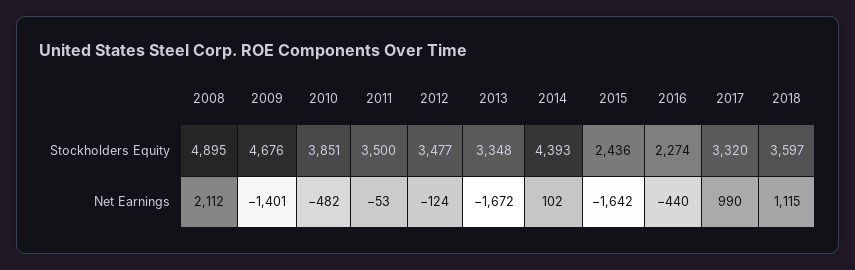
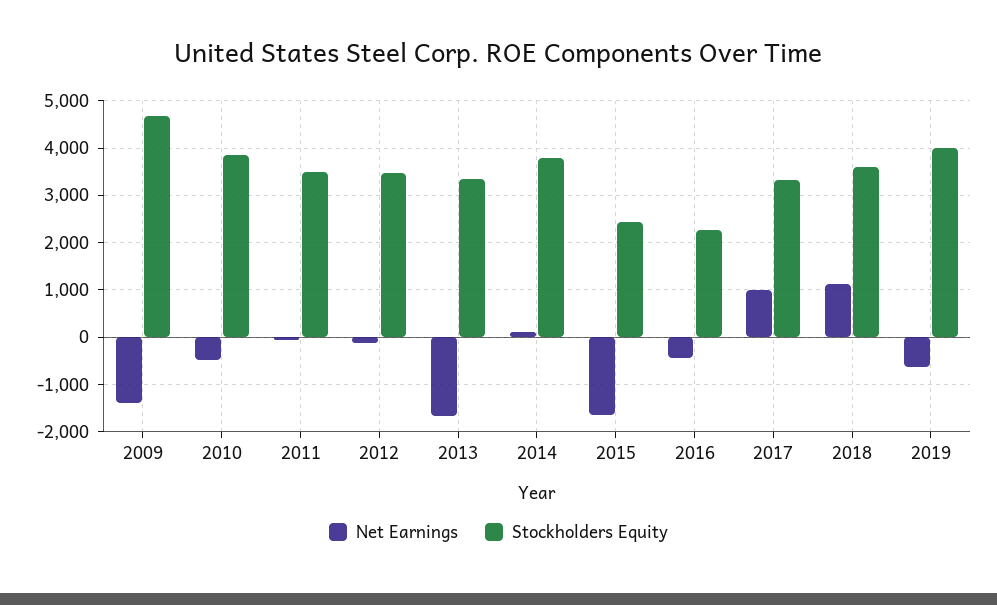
Stockholders Equity, 2008: 4895 -> none
Stockholders Equity, 2014: 4393 -> 3800
Net Earnings, 2008: 2112 -> none
Net Earnings, 2019: none -> -600
Stockholders Equity, 2019: none -> 4000

